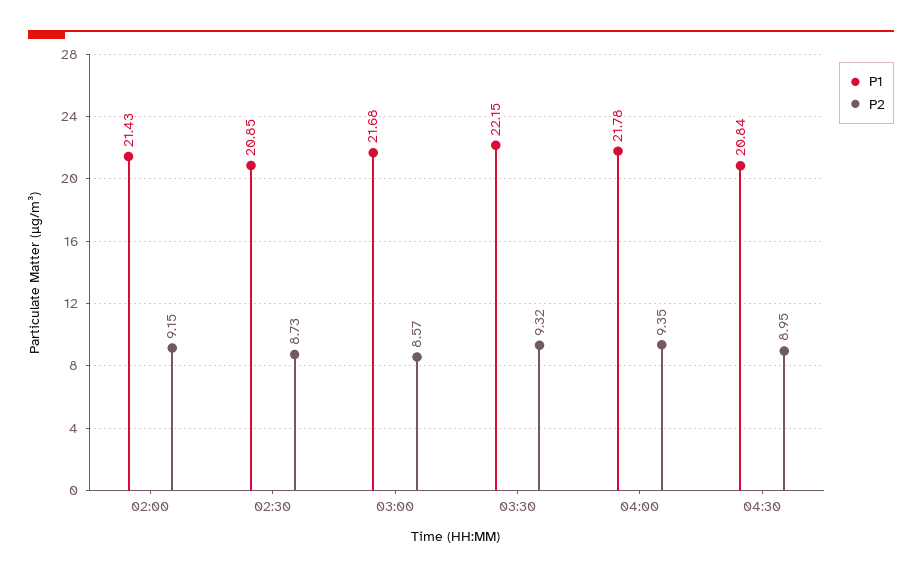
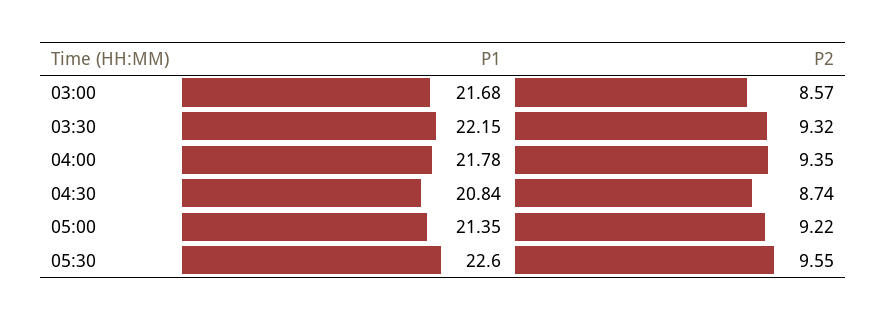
P1, 02:00: 21.43 -> none
P2, 02:00: 9.15 -> none
P1, 02:30: 20.85 -> none
P2, 02:30: 8.73 -> none
P2, 04:30: 8.95 -> 8.74
P1, 05:00: none -> 21.35
P2, 05:00: none -> 9.22
P1, 05:30: none -> 22.6
P2, 05:30: none -> 9.55

